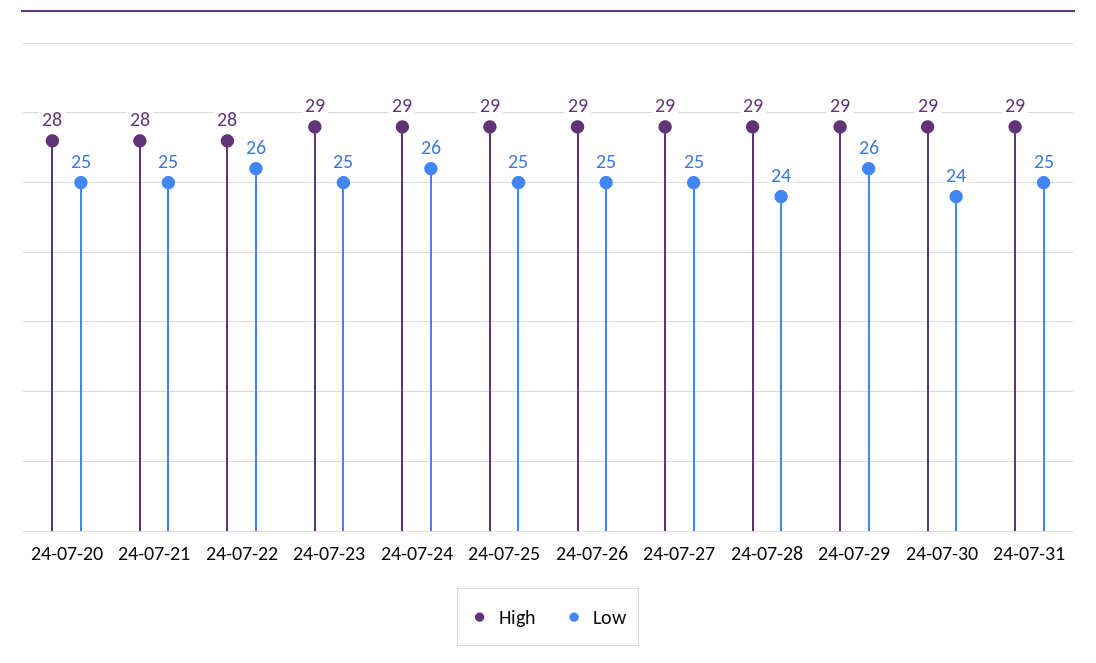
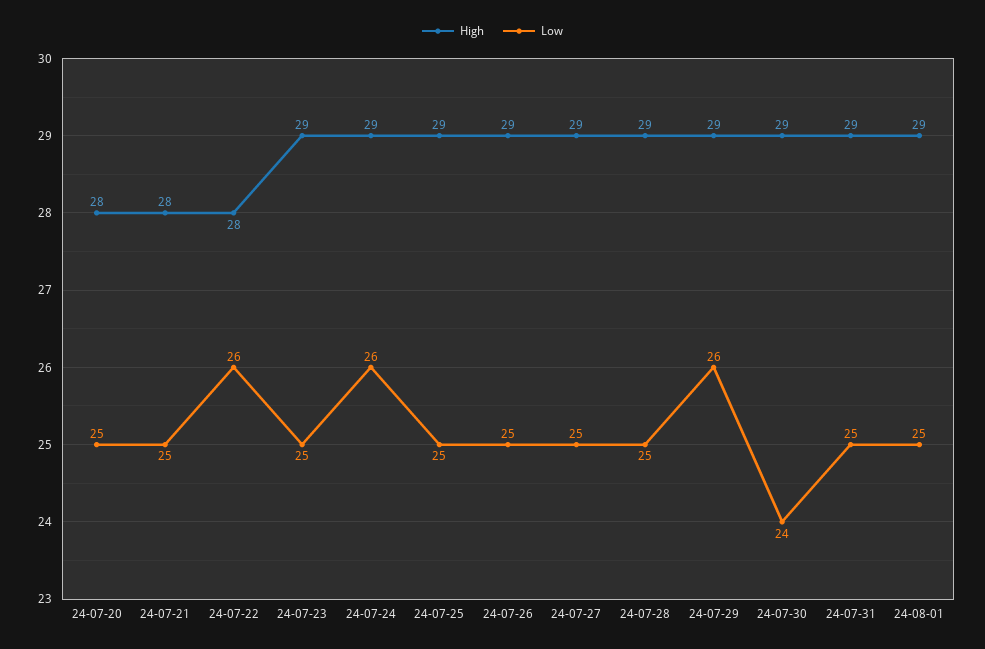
Low, 24-07-28: 24 -> 25
High, 24-08-01: none -> 29
Low, 24-08-01: none -> 25

